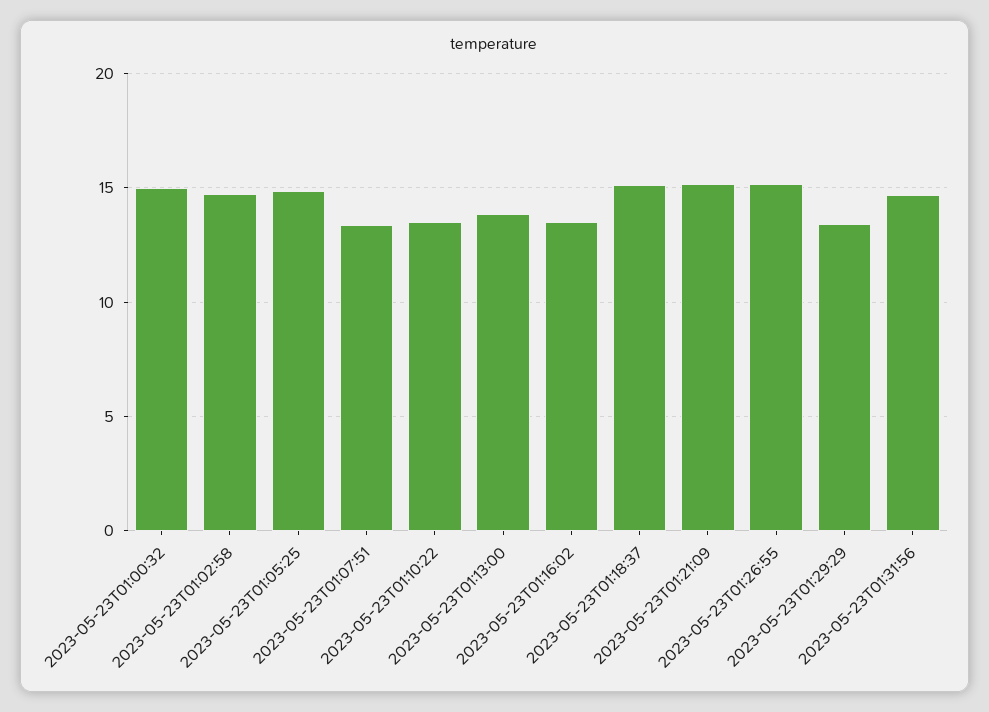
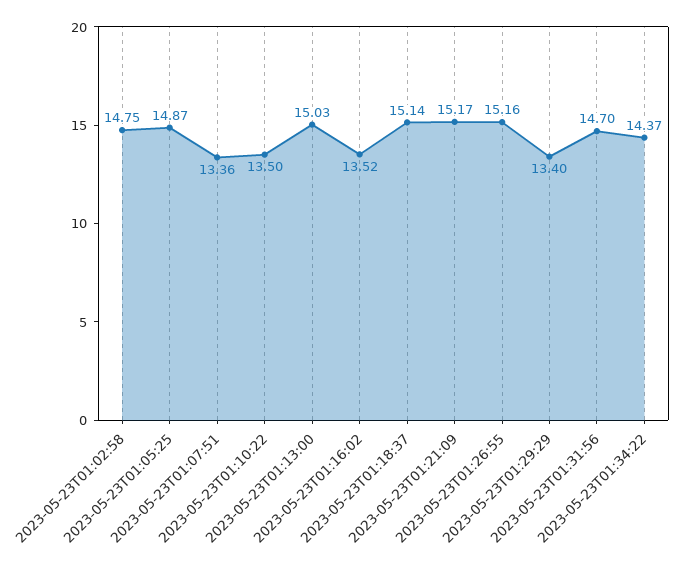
2023-05-23T01:00:32: 15 -> none
2023-05-23T01:13:00: 14 -> 15.03
2023-05-23T01:34:22: none -> 14.37

